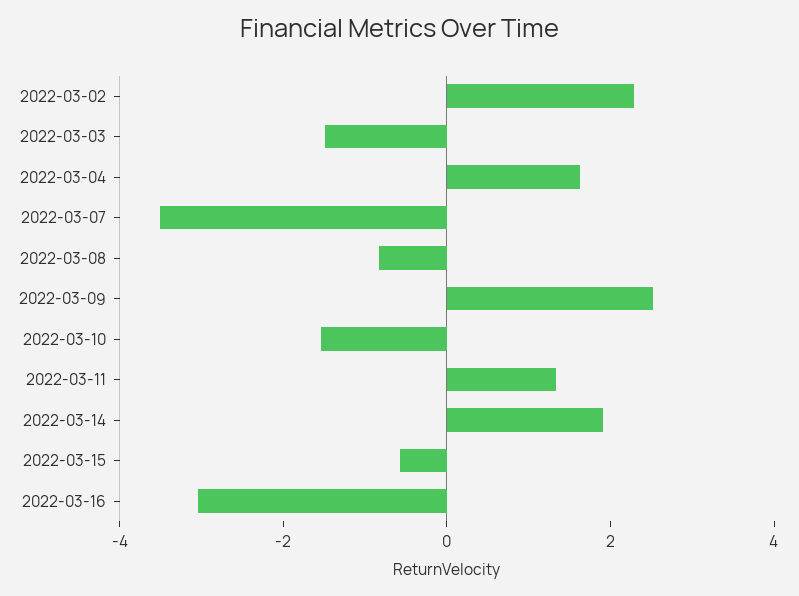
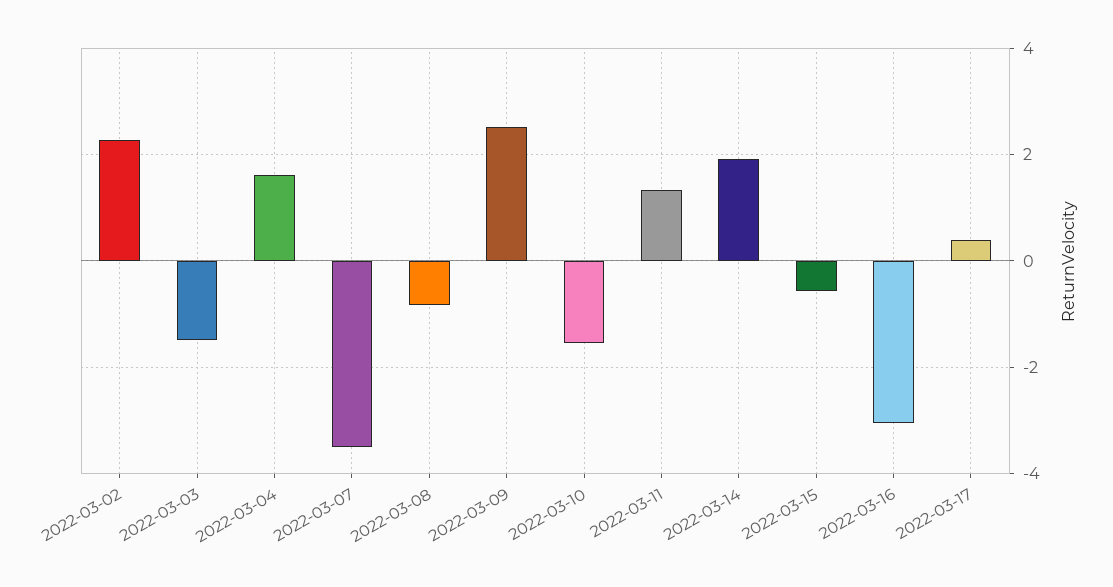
2022-03-17: none -> 0.4

